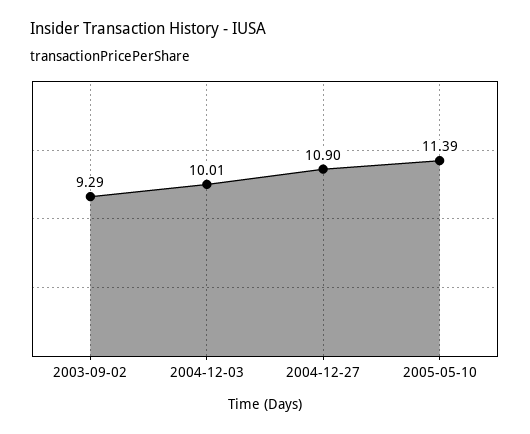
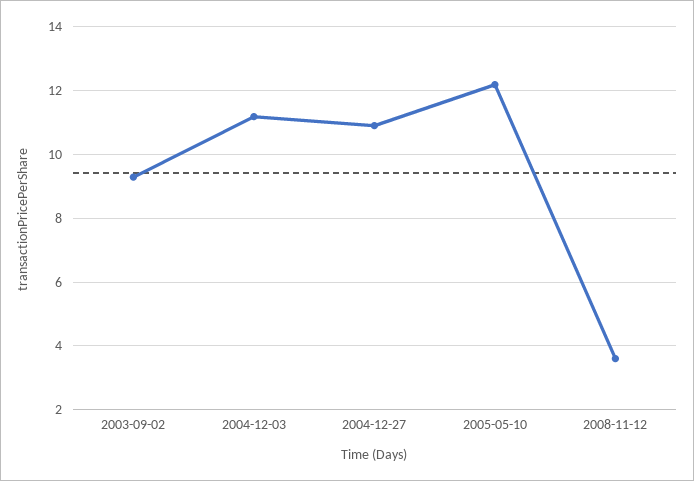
2004-12-03: 10.01 -> 11.2
2005-05-10: 11.39 -> 12.2
2008-11-12: none -> 3.6

